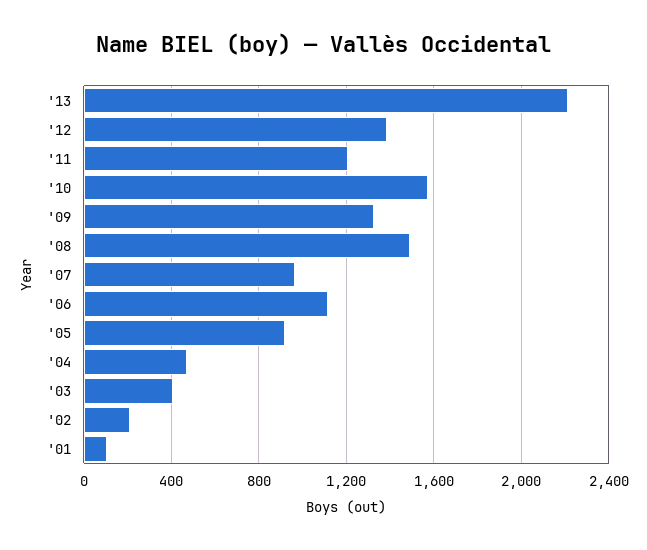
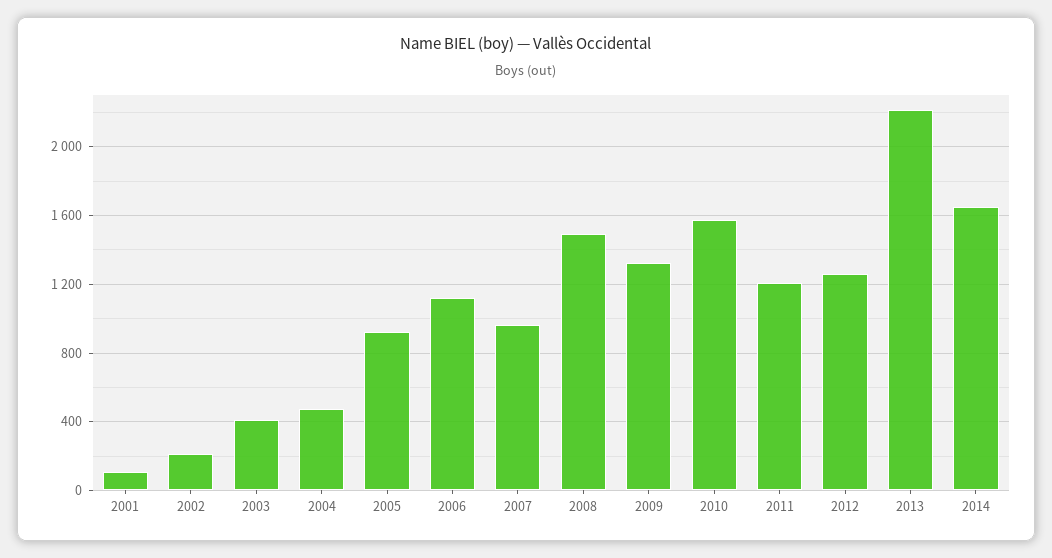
'12: 1400 -> 1250
2014: none -> 1650

